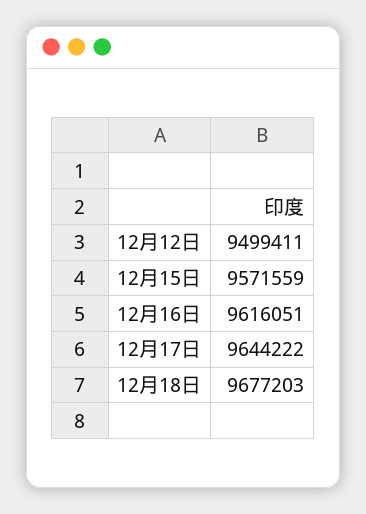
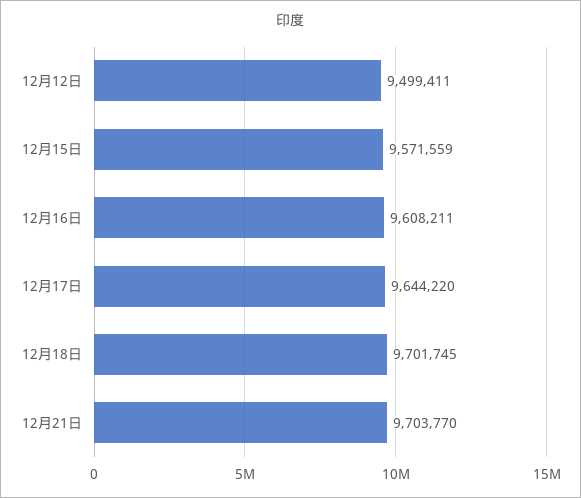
12月16日: 9616051 -> 9608211
12月17日: 9644222 -> 9644220
12月18日: 9677203 -> 9701745
12月21日: none -> 9703770

